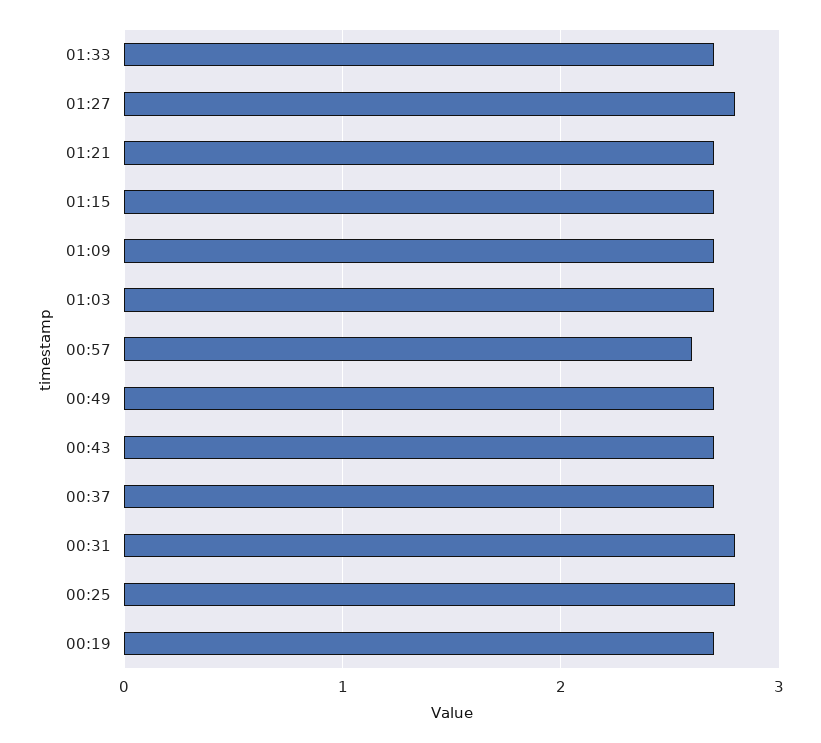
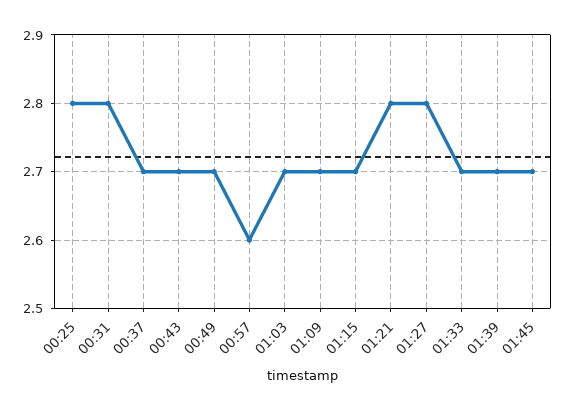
01:21: 2.7 -> 2.8
00:19: 2.7 -> none
01:39: none -> 2.7
01:45: none -> 2.7

